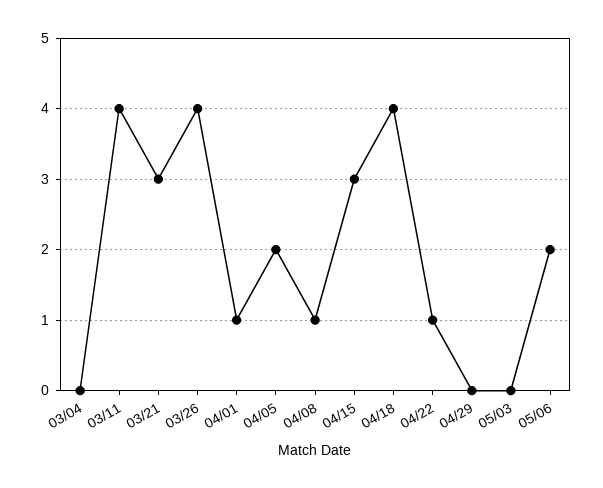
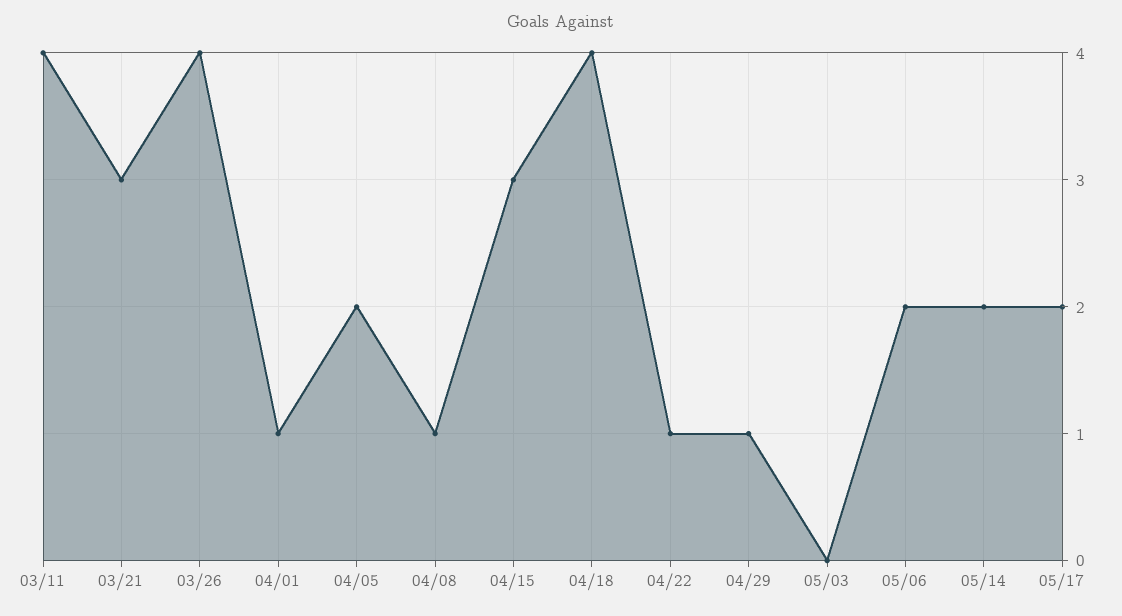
03/04: 0 -> none
04/29: 0 -> 1
05/14: none -> 2
05/17: none -> 2

